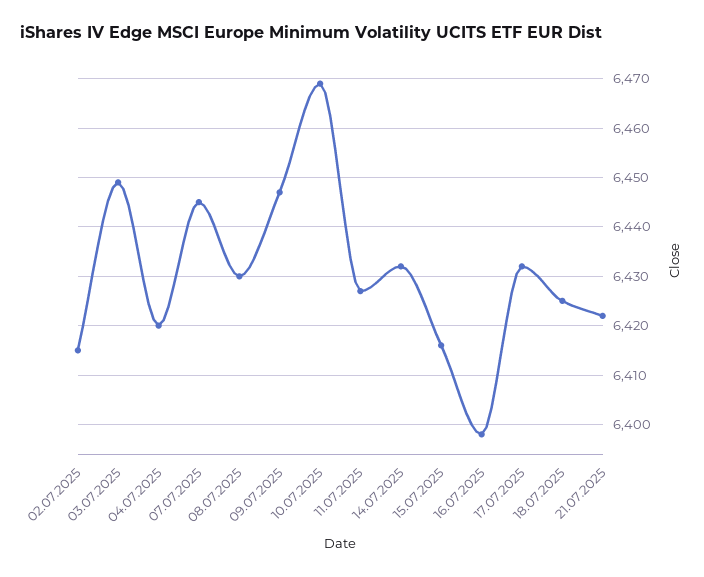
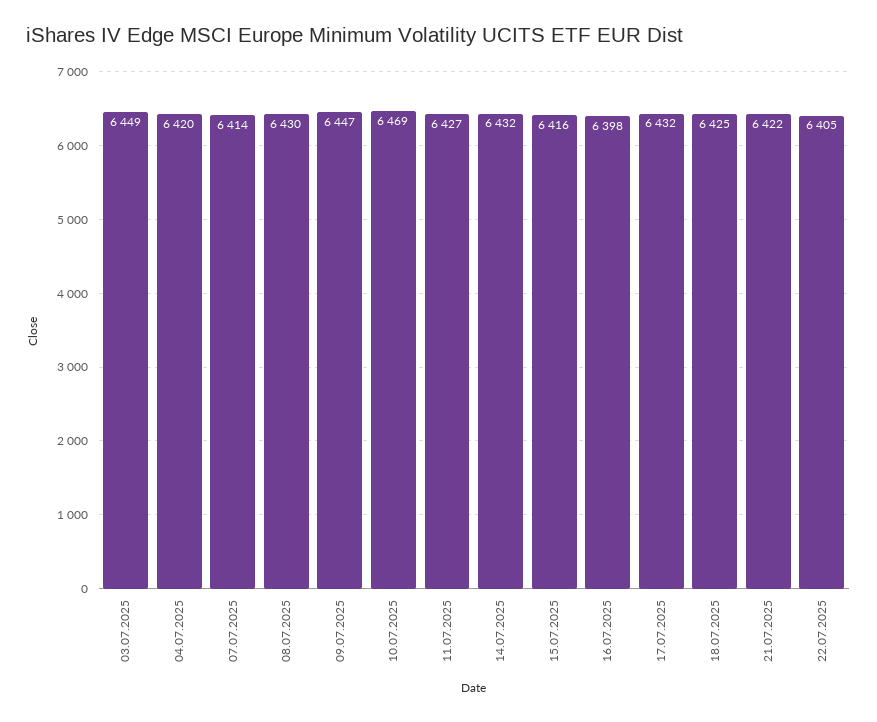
02.07.2025: 6415 -> none
07.07.2025: 6445 -> 6414
22.07.2025: none -> 6405

